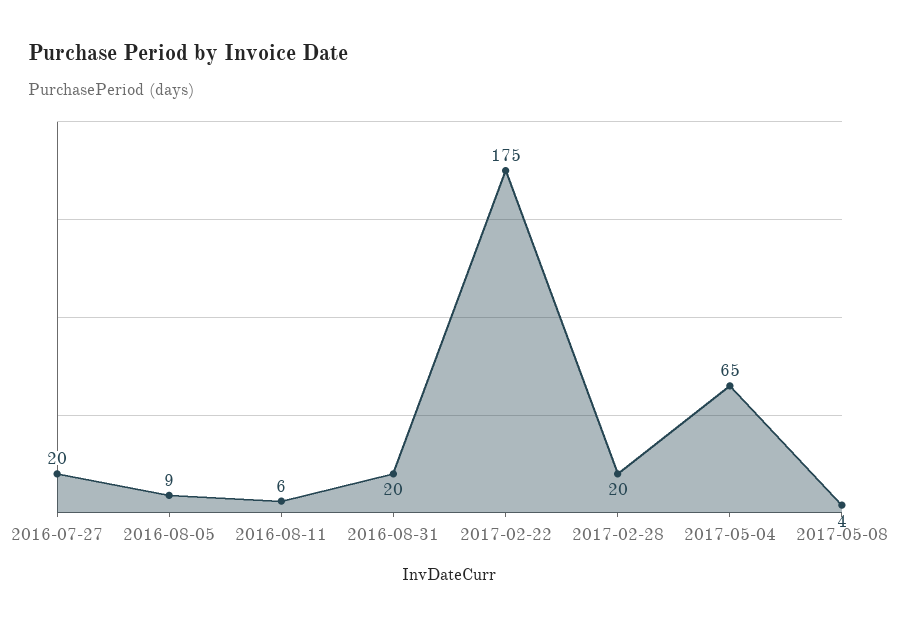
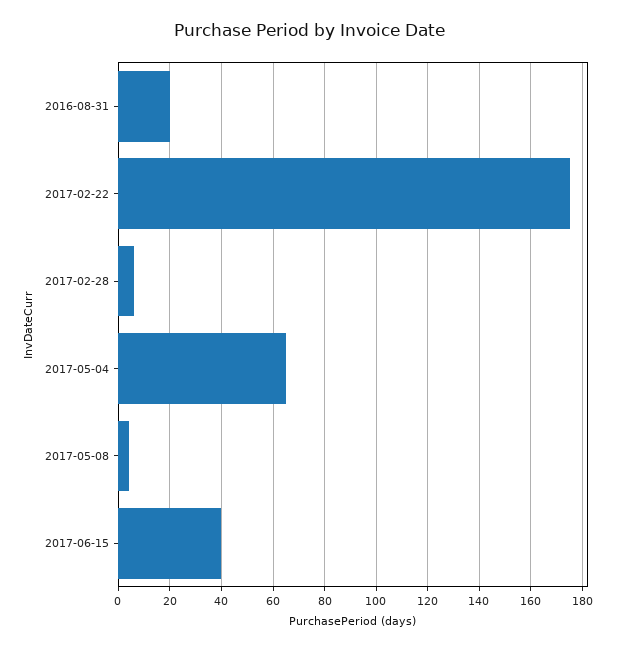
2016-07-27: 20 -> none
2016-08-05: 9 -> none
2016-08-11: 6 -> none
2017-02-28: 20 -> 5
2017-06-15: none -> 40

